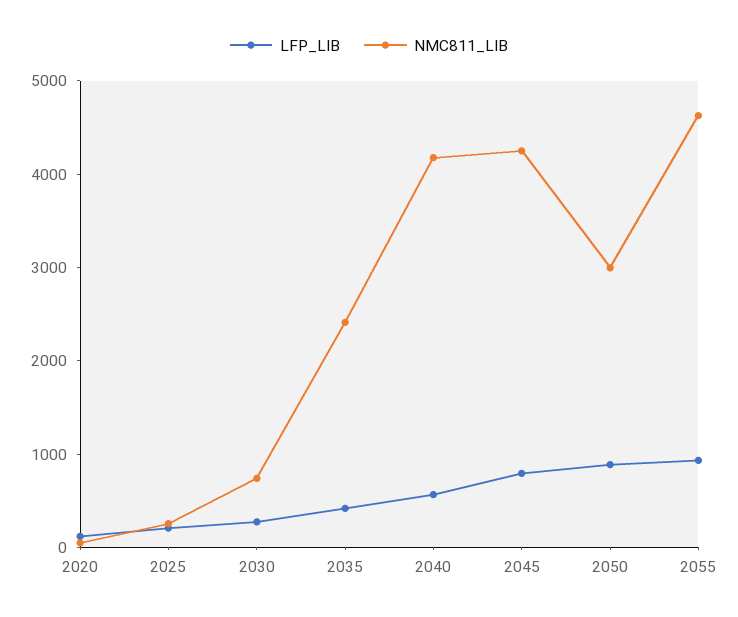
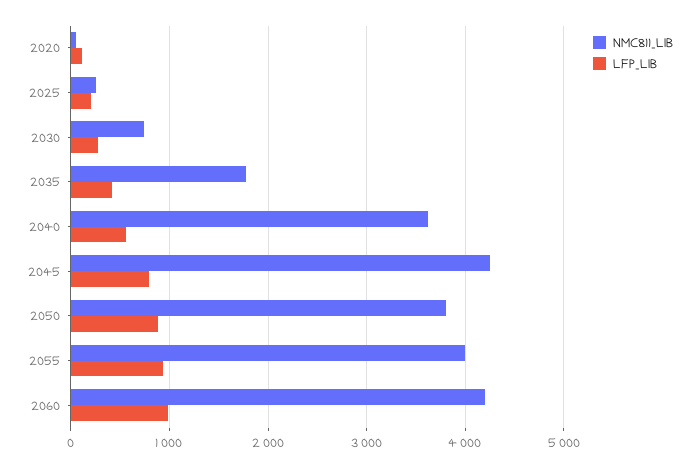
NMC811_LIB, 2035: 2400 -> 1800
NMC811_LIB, 2040: 4200 -> 3600
NMC811_LIB, 2050: 3000 -> 3800
NMC811_LIB, 2055: 4600 -> 4000
NMC811_LIB, 2060: none -> 4200
LFP_LIB, 2060: none -> 1000

